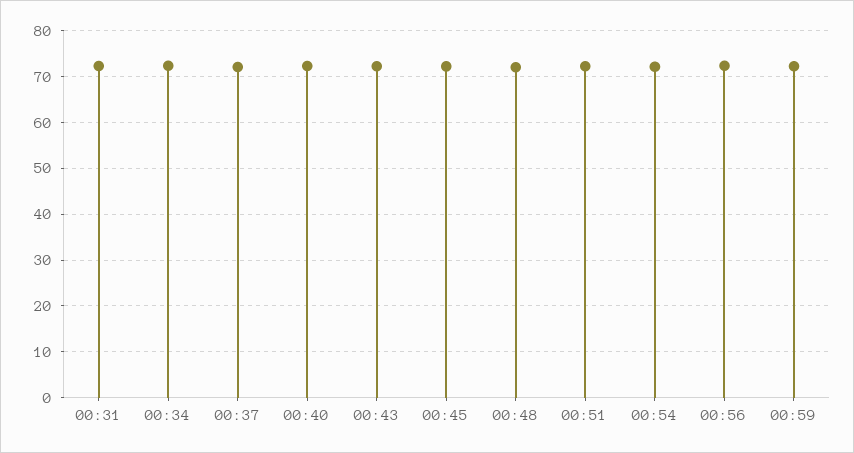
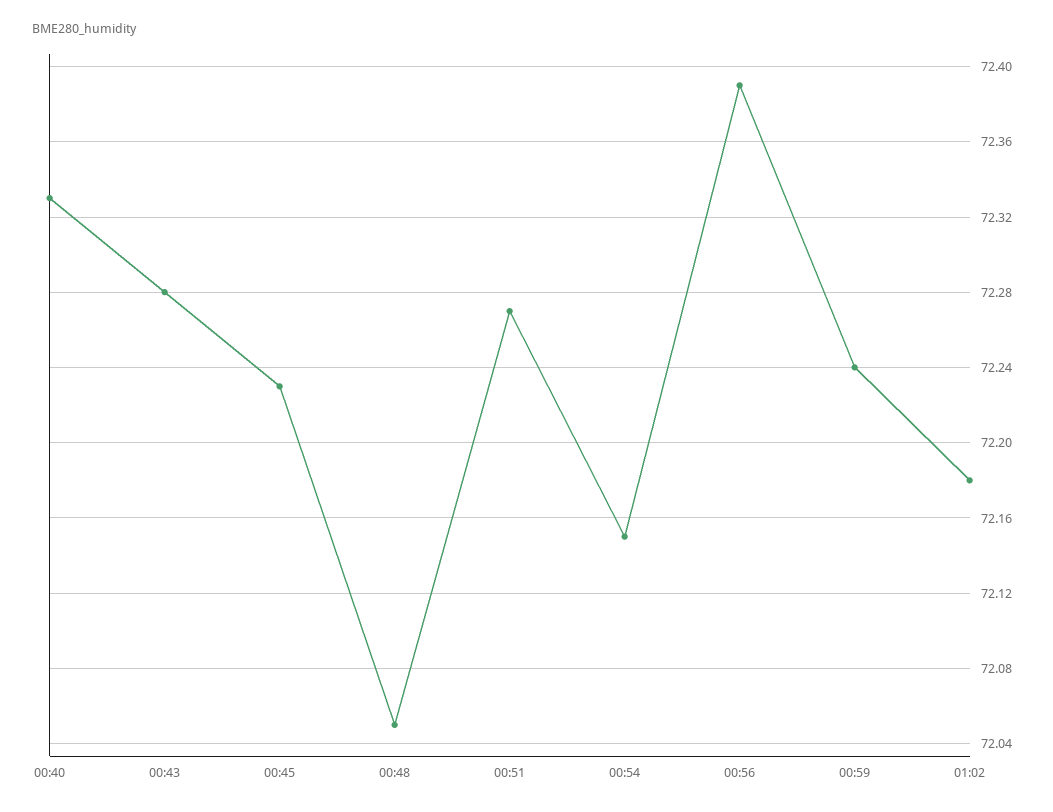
00:31: 72 -> none
00:34: 72 -> none
00:37: 72 -> none
01:02: none -> 72.18

